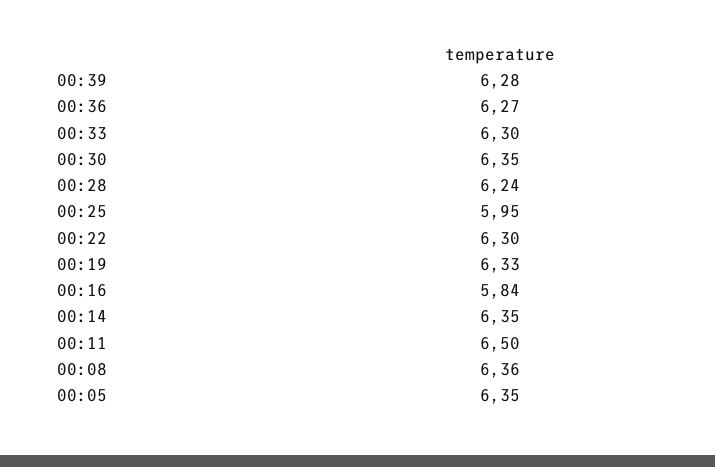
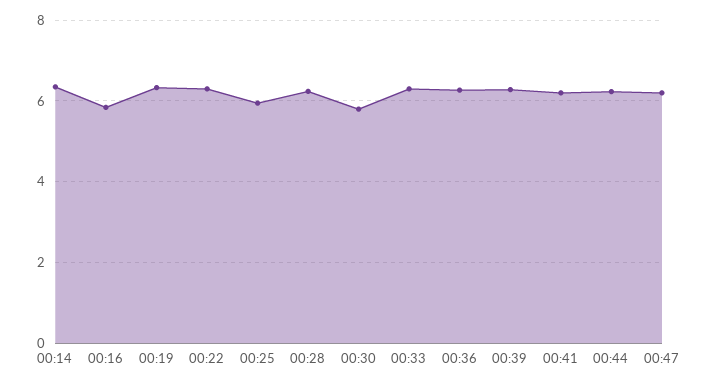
00:30: 6.35 -> 5.8
00:11: 6.5 -> none
00:08: 6.36 -> none
00:05: 6.35 -> none
00:41: none -> 6.2
00:44: none -> 6.2
00:47: none -> 6.2

